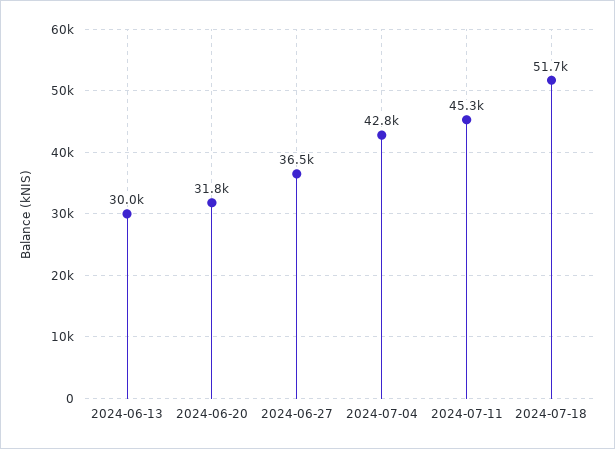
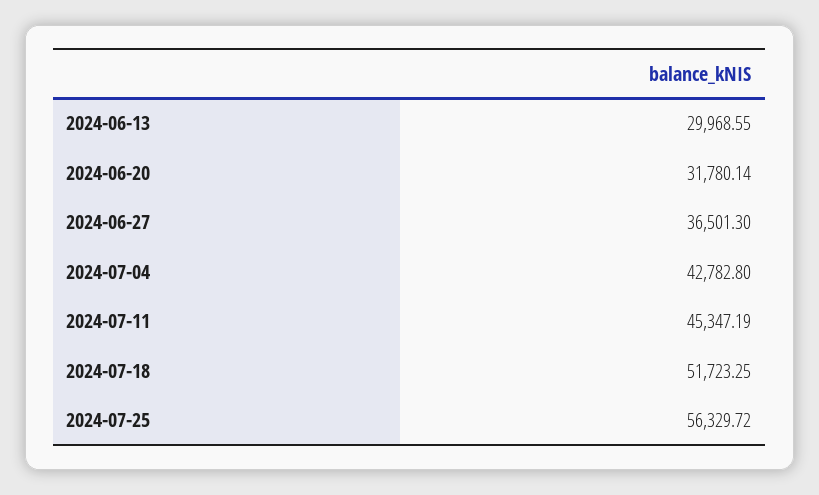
2024-07-25: none -> 56329.72

